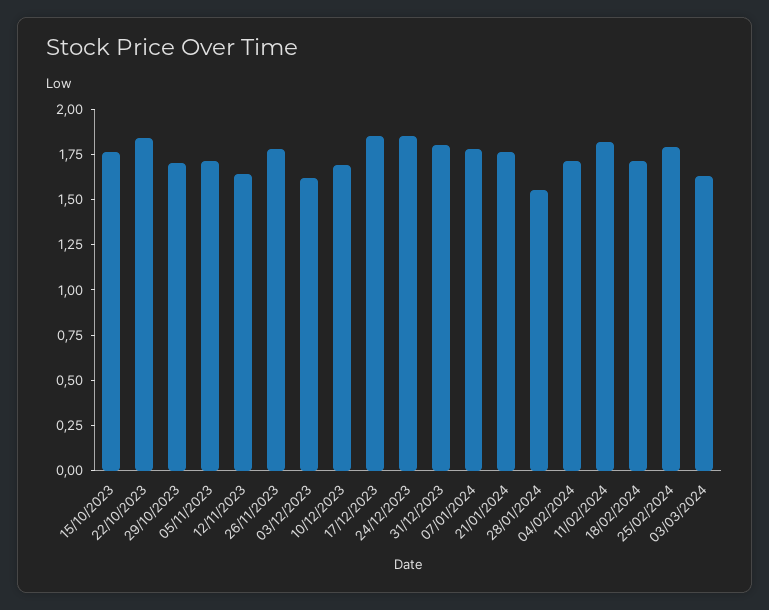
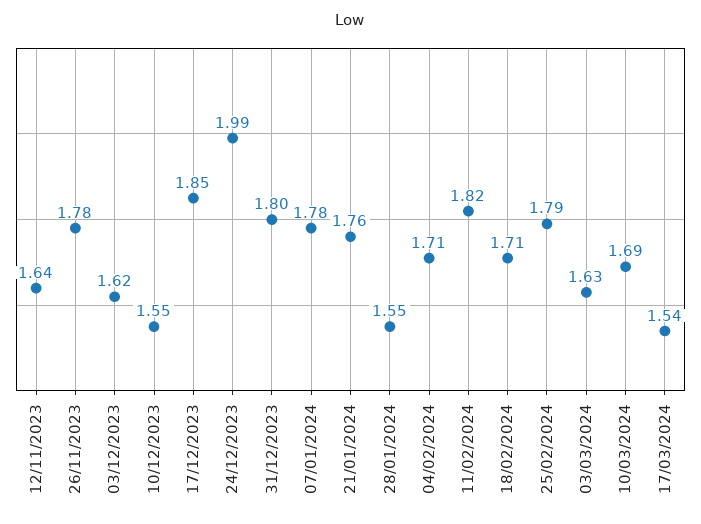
15/10/2023: 1.75 -> none
22/10/2023: 1.85 -> none
29/10/2023: 1.7 -> none
05/11/2023: 1.7 -> none
10/12/2023: 1.7 -> 1.55
24/12/2023: 1.85 -> 1.99
10/03/2024: none -> 1.69
17/03/2024: none -> 1.54

